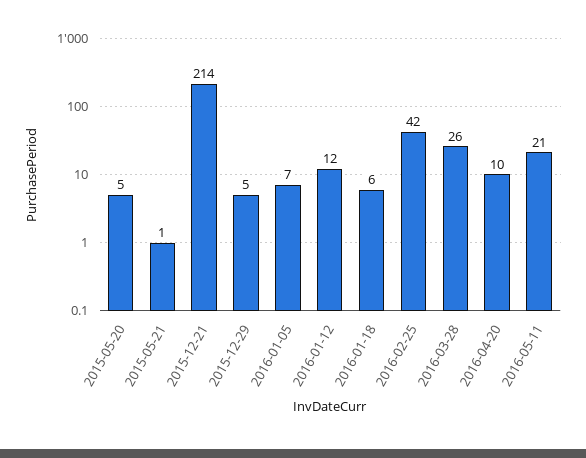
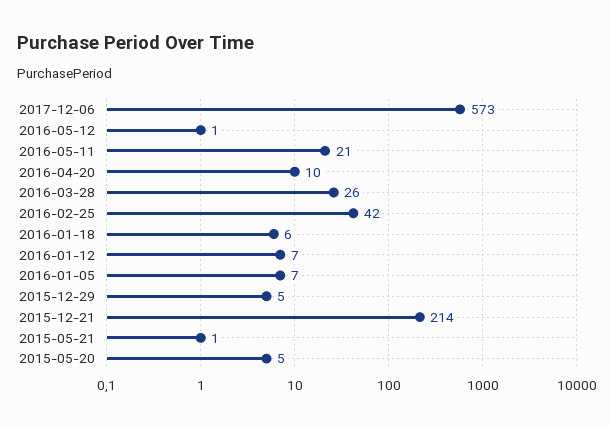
2016-01-12: 12 -> 7
2017-12-06: none -> 573
2016-05-12: none -> 1

